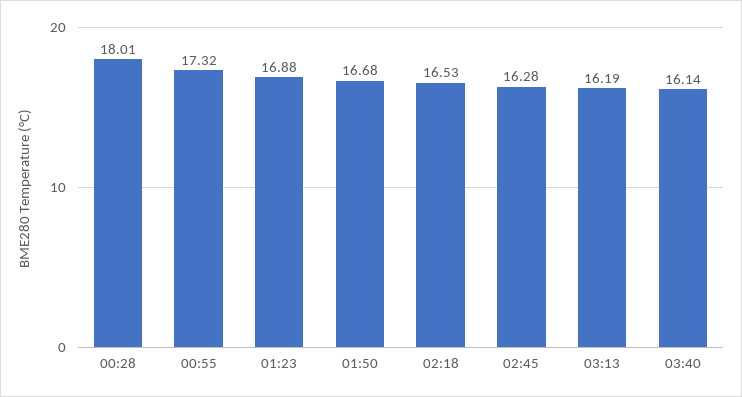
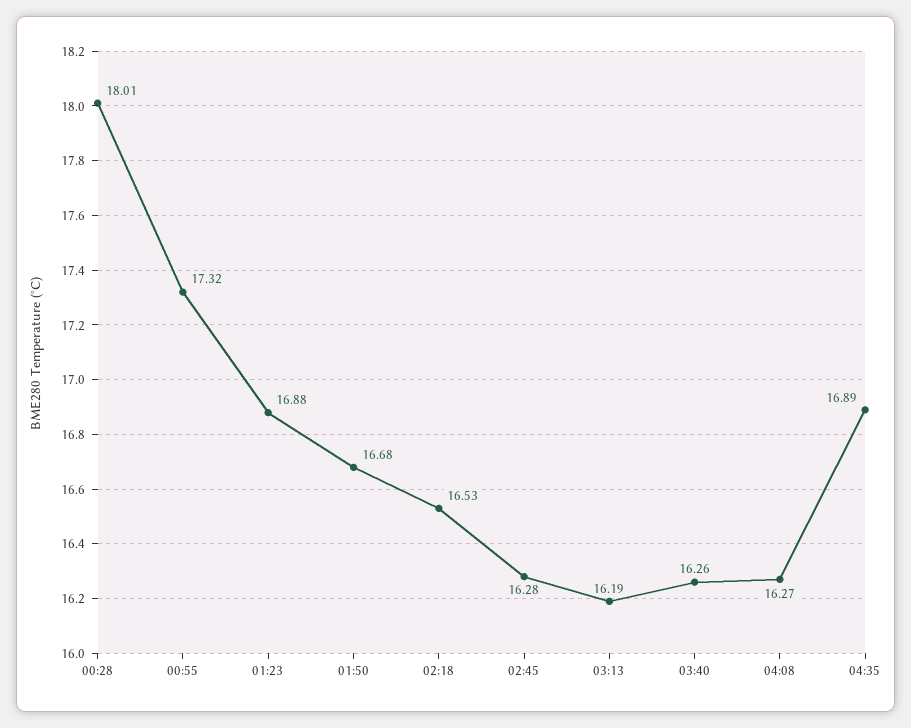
03:40: 16.14 -> 16.26
04:08: none -> 16.27
04:35: none -> 16.89

